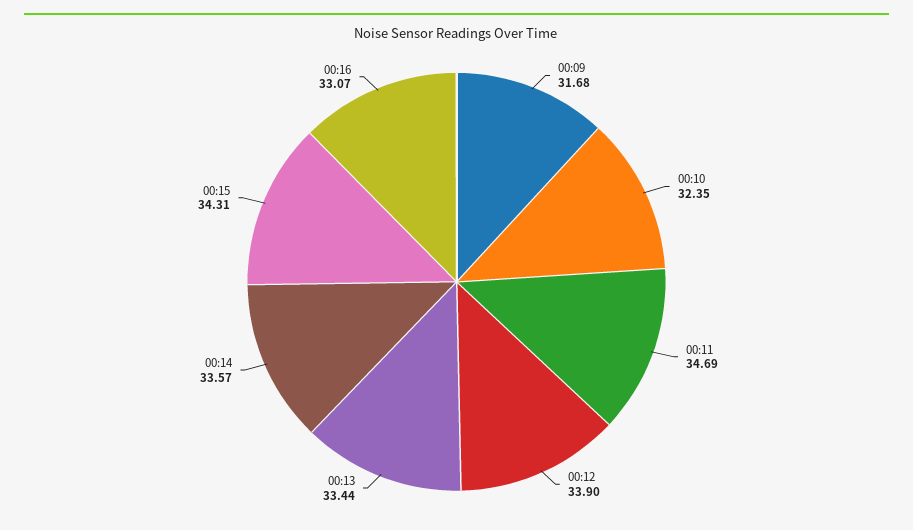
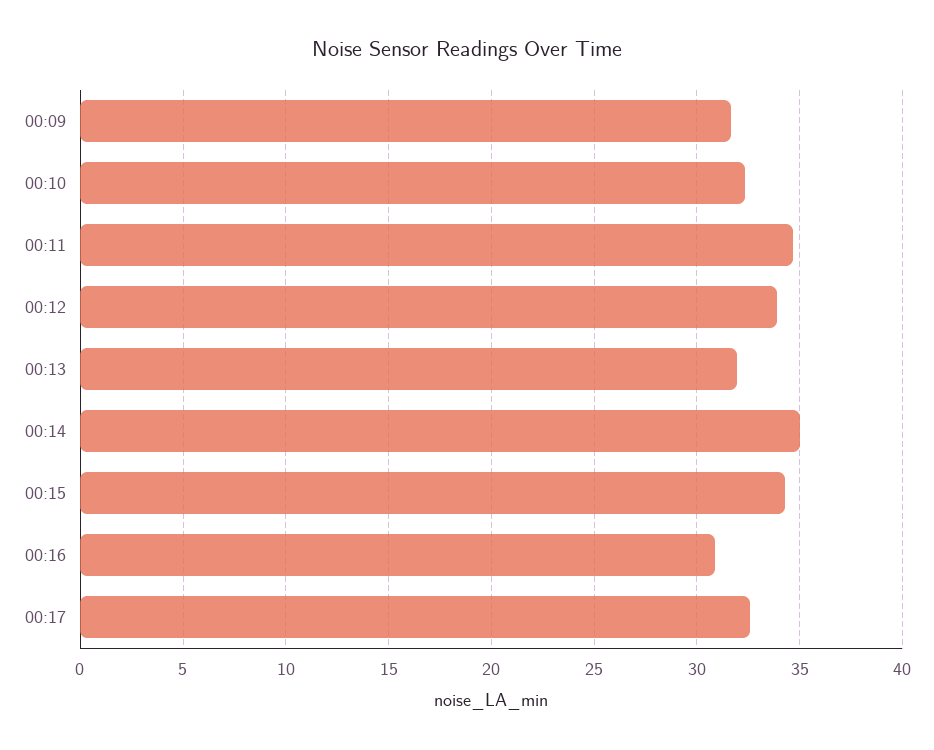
00:13: 33.44 -> 32
00:14: 33.57 -> 35
00:16: 33.07 -> 31
00:17: none -> 32.5

